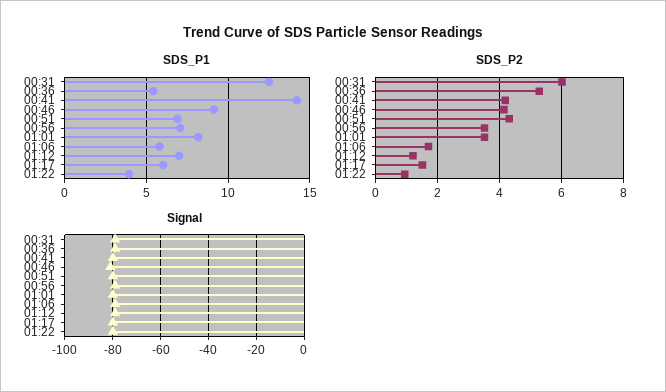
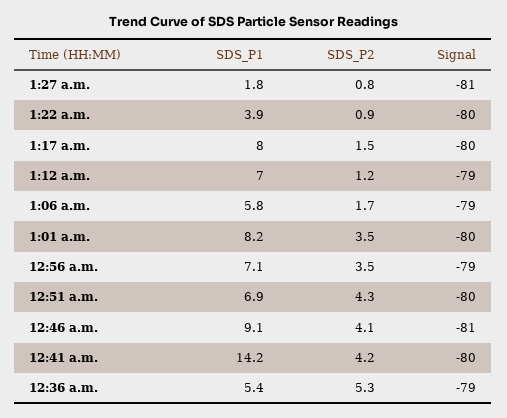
SDS_P1, 00:31: 12.5 -> none
SDS_P1, 01:17: 6 -> 8
SDS_P2, 00:31: 6 -> none
Signal, 00:31: -80 -> none
SDS_P1, 1:27 a.m.: none -> 1.8
SDS_P2, 1:27 a.m.: none -> 0.8
Signal, 1:27 a.m.: none -> -81

